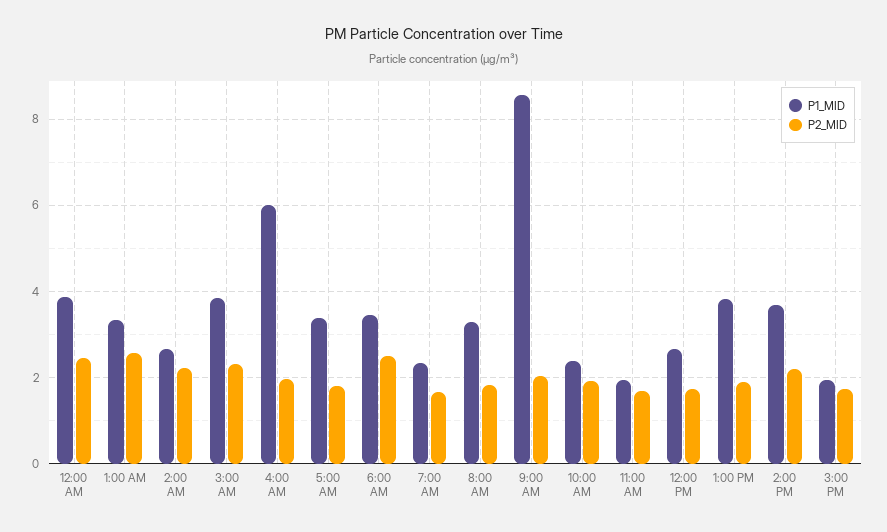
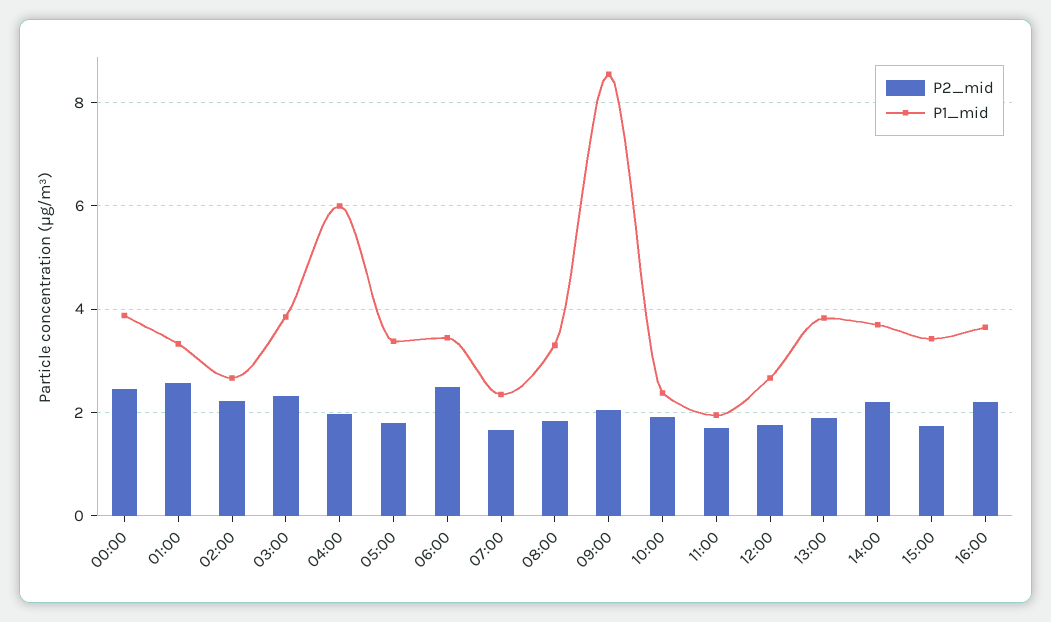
P1_MID, 3:00 PM: 2 -> 3.4
P2_MID, 16:00: none -> 2.2
P1_MID, 16:00: none -> 3.6

